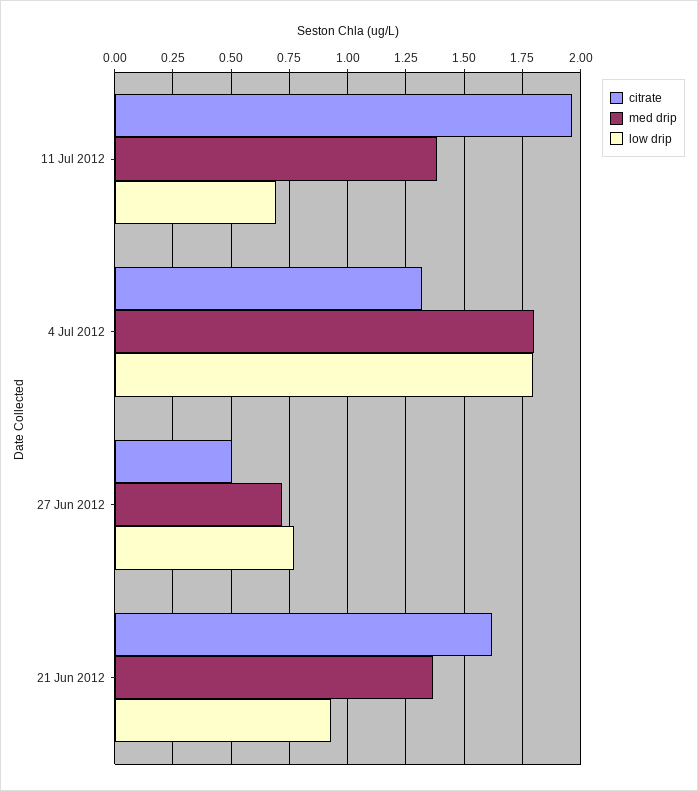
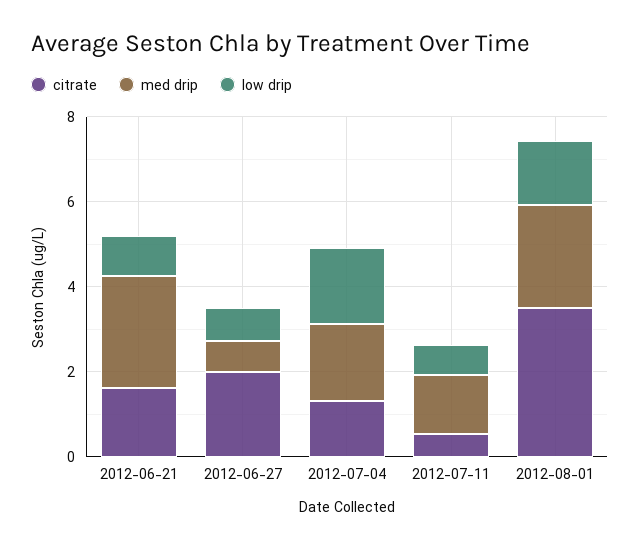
citrate, 11 Jul 2012: 1.95 -> 0.5
citrate, 27 Jun 2012: 0.5 -> 2
med drip, 21 Jun 2012: 1.35 -> 2.5
citrate, 2012-08-01: none -> 3.5
med drip, 2012-08-01: none -> 2.5
low drip, 2012-08-01: none -> 1.5

